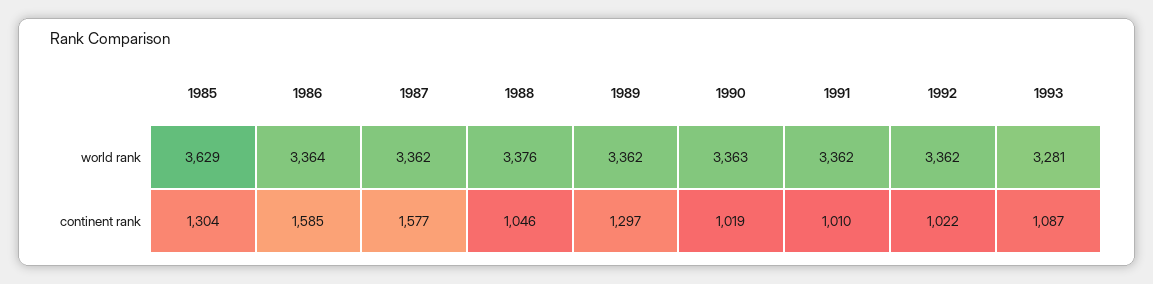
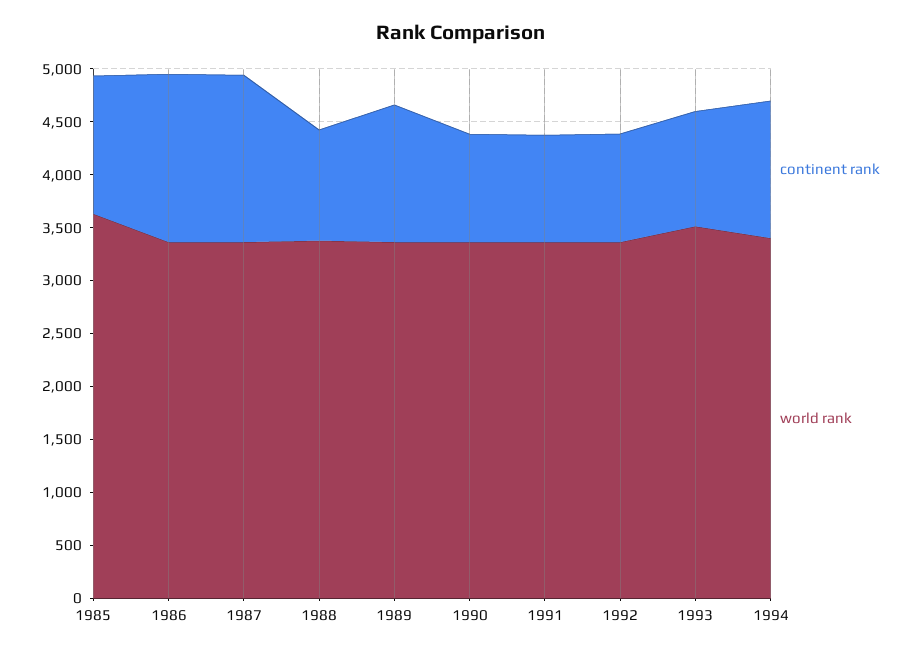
world rank, 1993: 3281 -> 3500
continent rank, 1994: none -> 1300
world rank, 1994: none -> 3400

